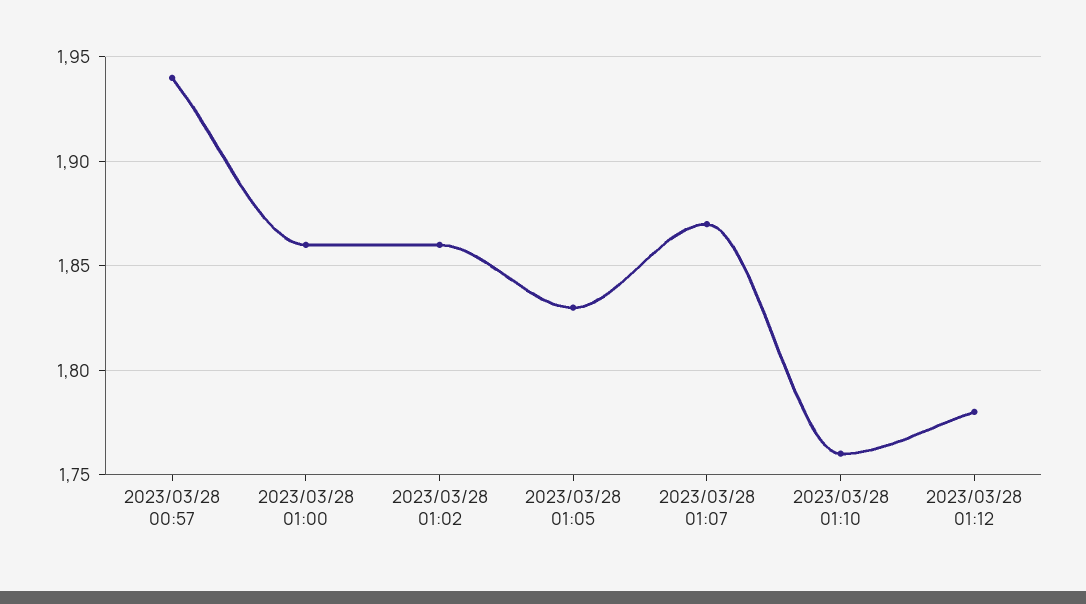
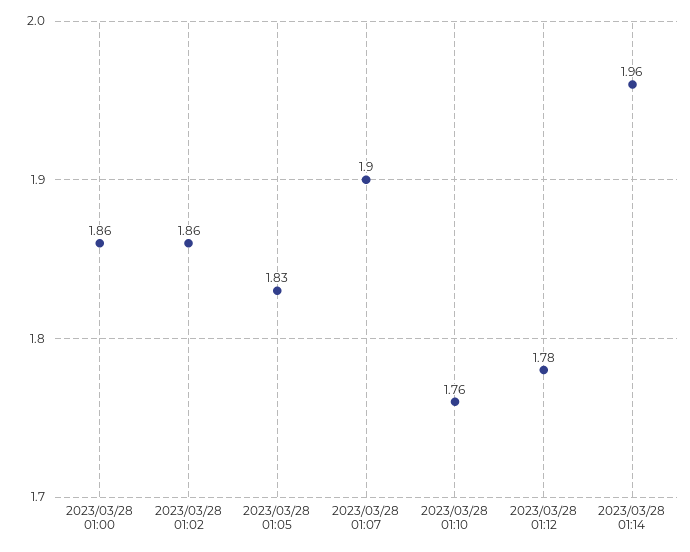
2023/03/28 00:57: 1.94 -> none
2023/03/28 01:07: 1.87 -> 1.9
2023/03/28 01:14: none -> 1.96

